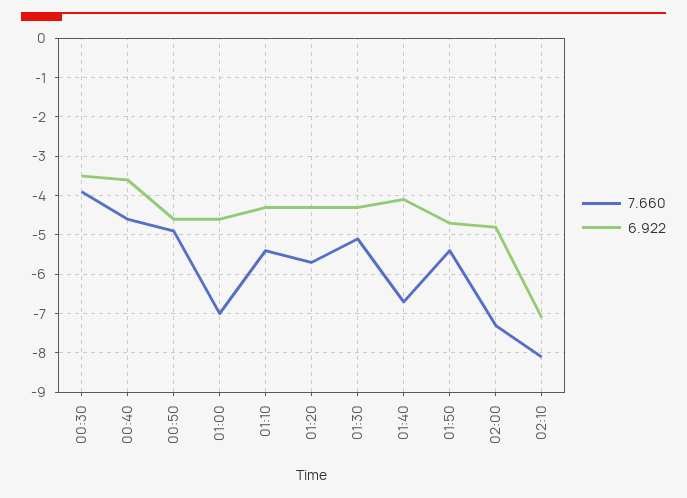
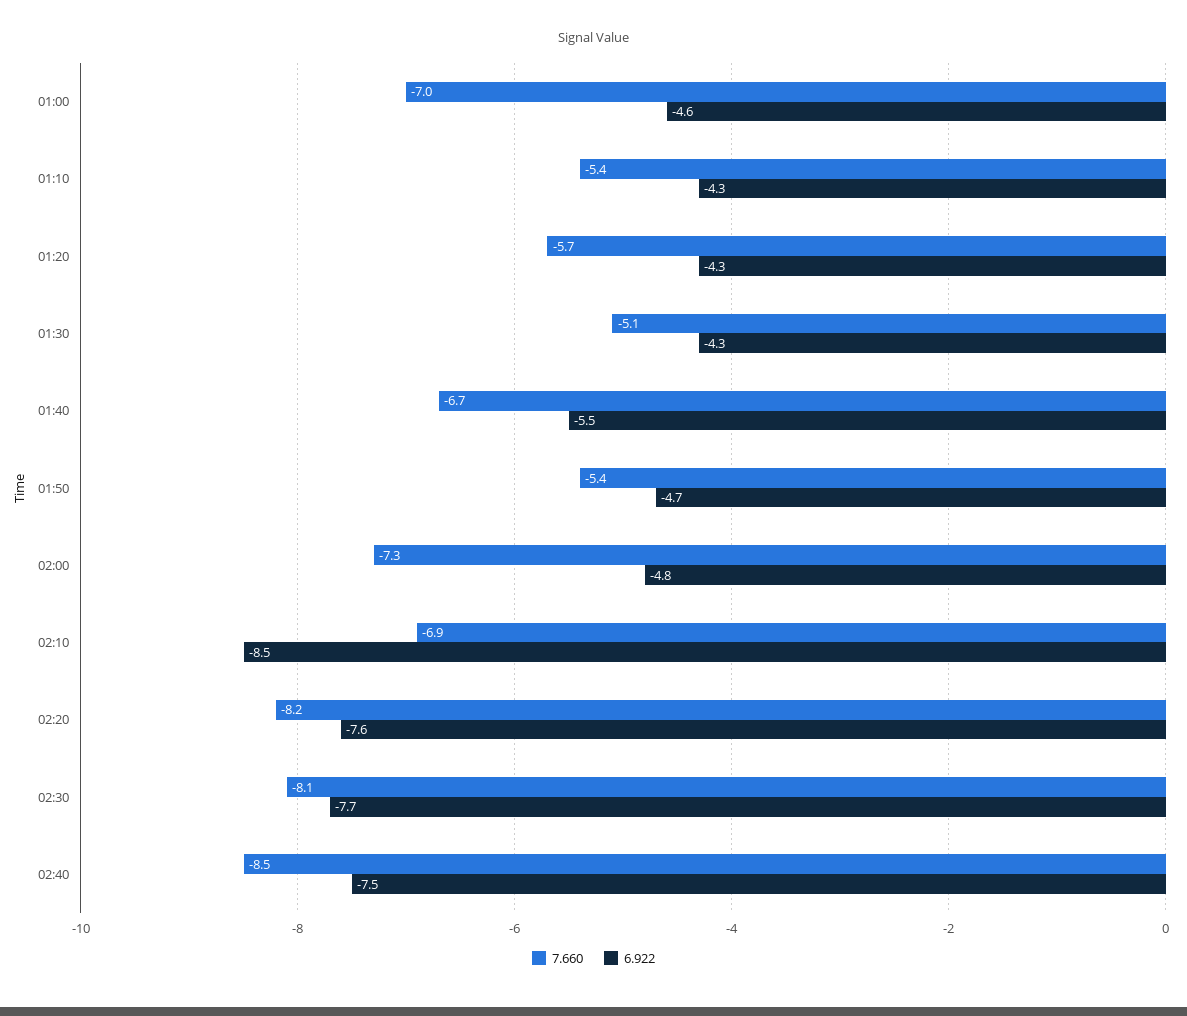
7.660, 00:30: -4 -> none
6.922, 00:30: -3.5 -> none
7.660, 00:40: -4.5 -> none
6.922, 00:40: -3.5 -> none
7.660, 00:50: -5 -> none
6.922, 00:50: -4.5 -> none
6.922, 01:40: -4 -> -5.5
7.660, 02:10: -8 -> -6.9
6.922, 02:10: -7 -> -8.5
7.660, 02:20: none -> -8.2
6.922, 02:20: none -> -7.6
7.660, 02:30: none -> -8.1
6.922, 02:30: none -> -7.7
7.660, 02:40: none -> -8.5
6.922, 02:40: none -> -7.5

